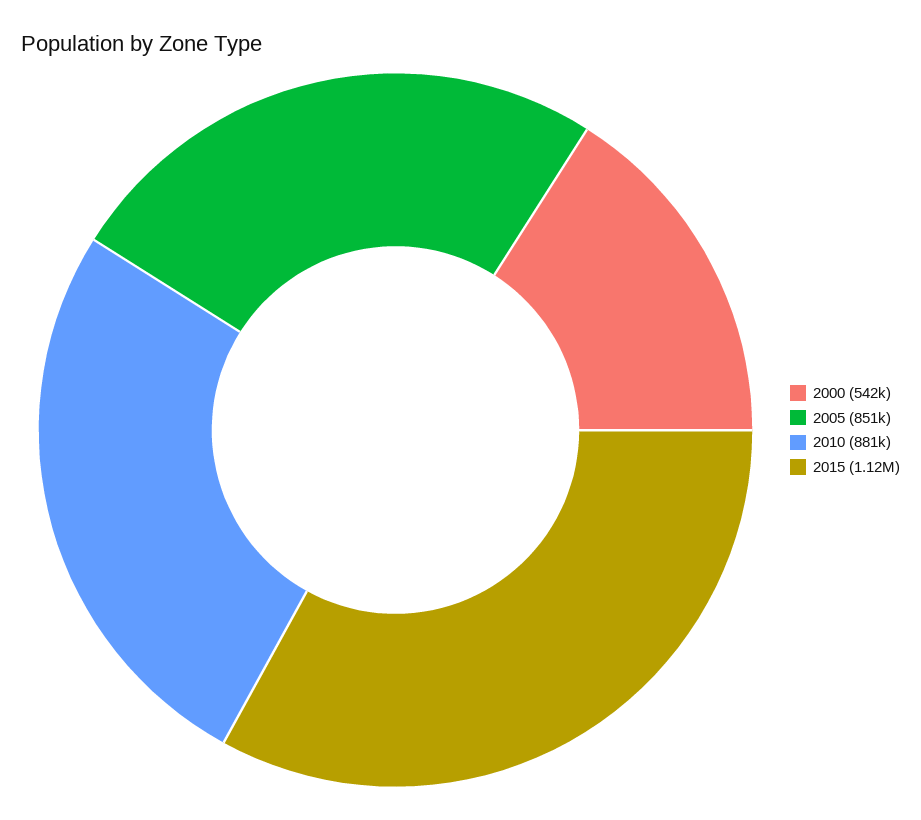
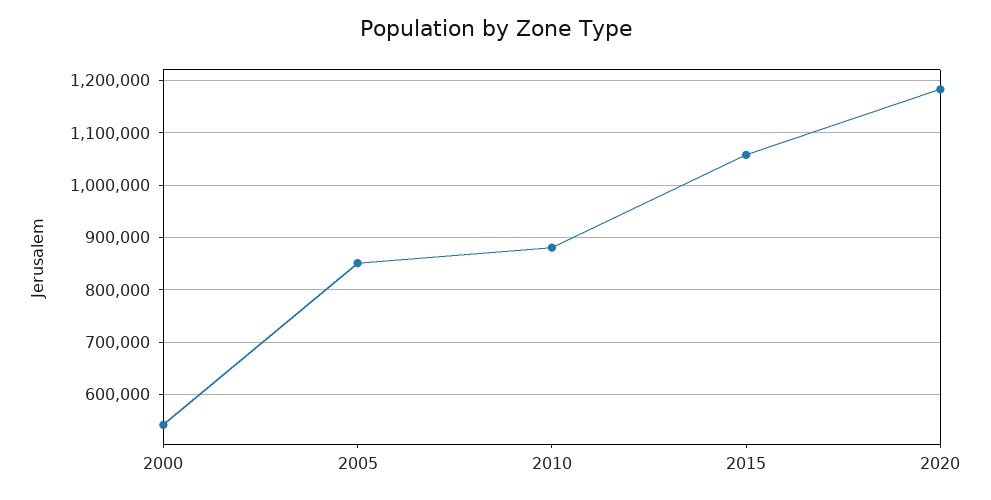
2015: 1120000 -> 1060000
2020: none -> 1180000

